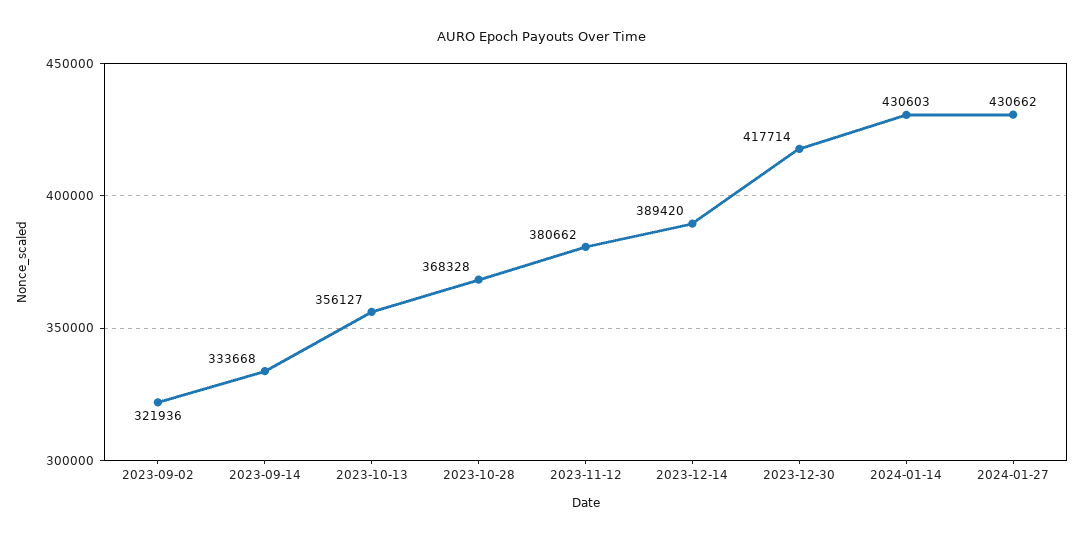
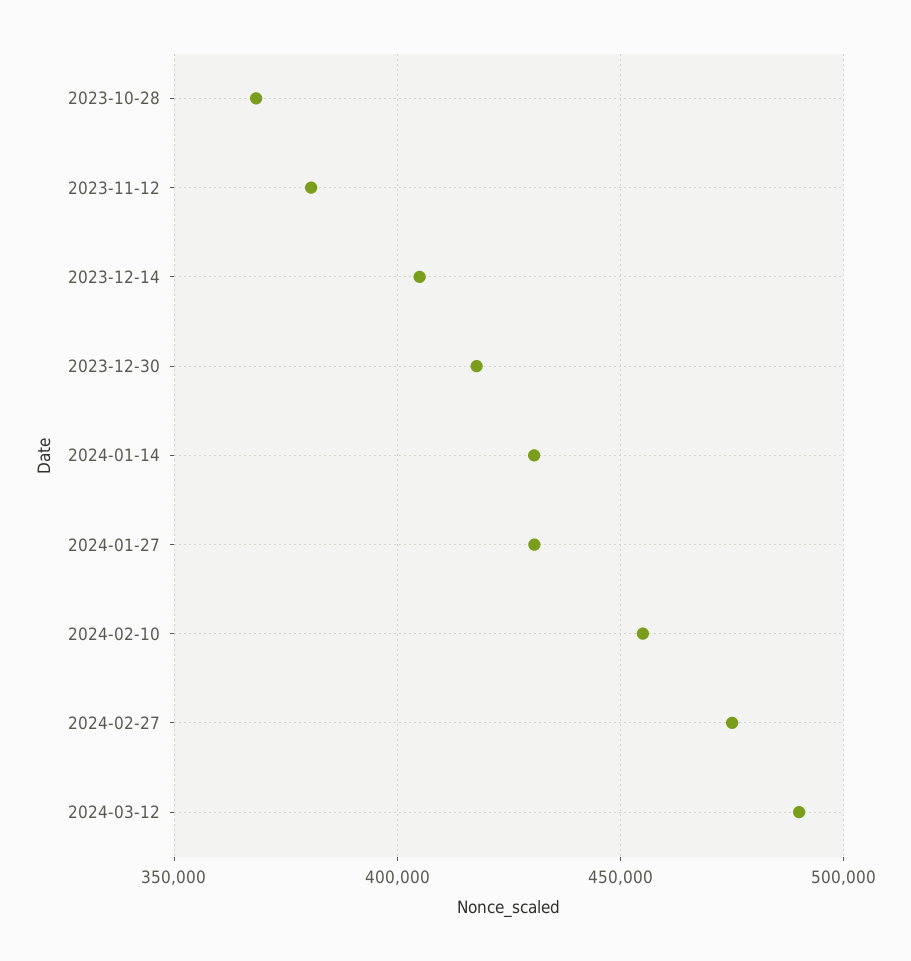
2023-09-02: 321936 -> none
2023-09-14: 333668 -> none
2023-10-13: 356127 -> none
2023-12-14: 389420 -> 405000
2024-02-10: none -> 455000
2024-02-27: none -> 475000
2024-03-12: none -> 490000

